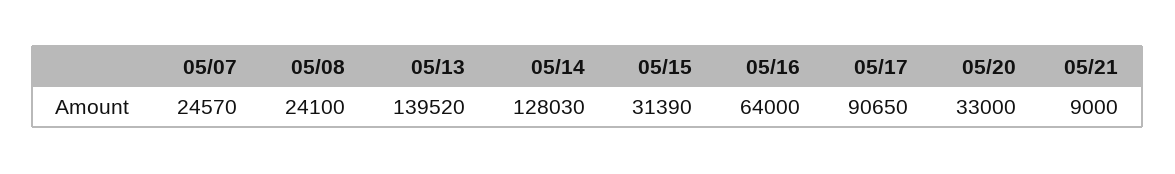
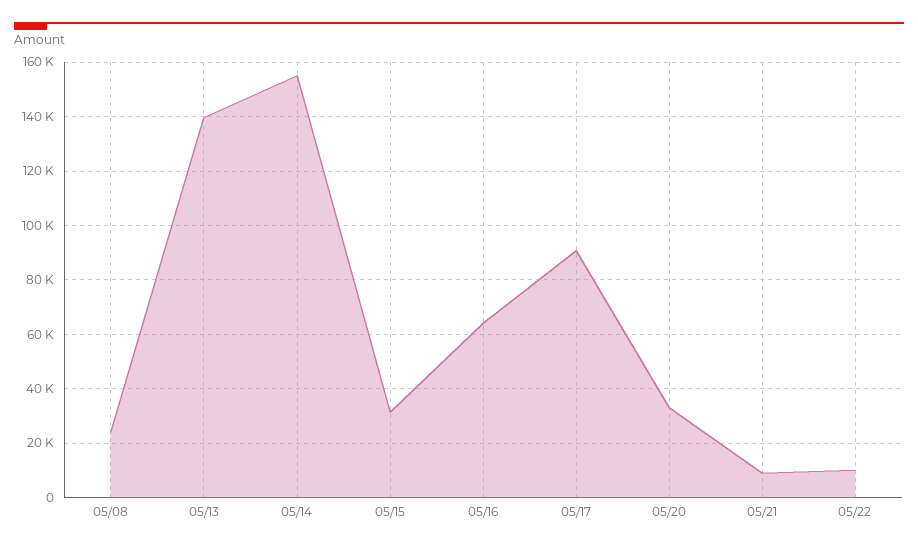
05/07: 24570 -> none
05/14: 128030 -> 155000
05/22: none -> 10000

